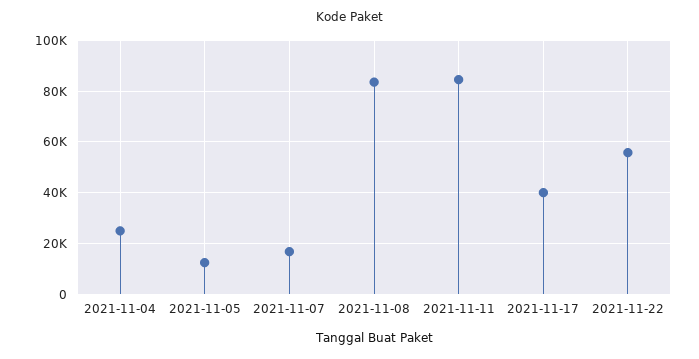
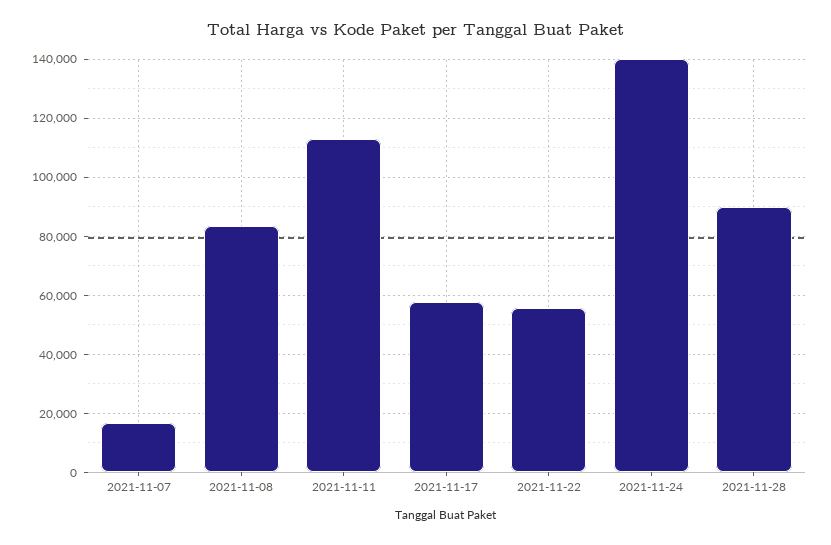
2021-11-04: 25000 -> none
2021-11-05: 12500 -> none
2021-11-11: 85000 -> 112500
2021-11-17: 40000 -> 57500
2021-11-24: none -> 140000
2021-11-28: none -> 90000

